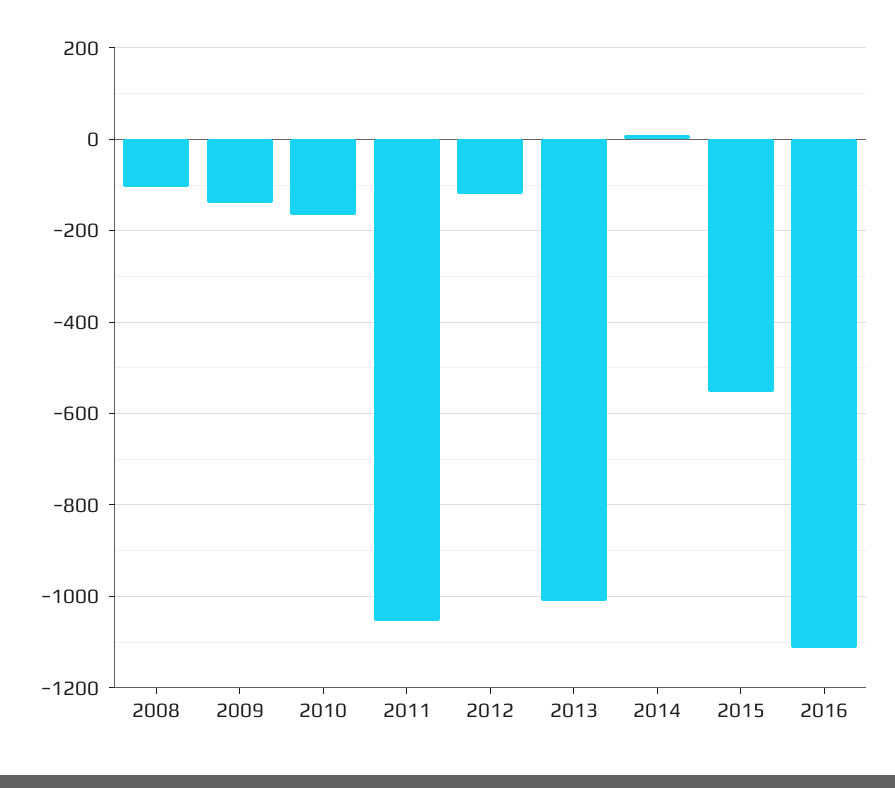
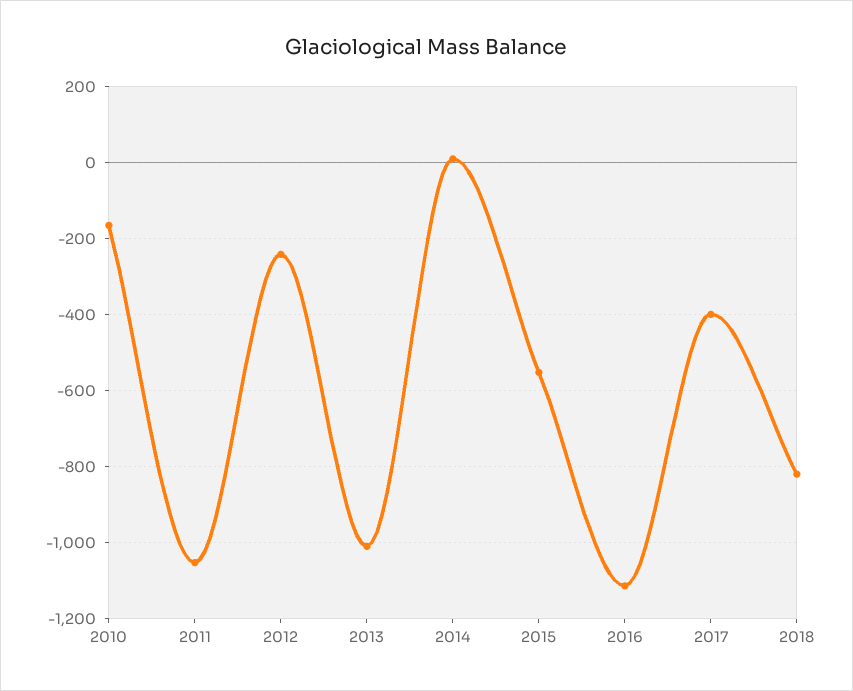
2008: -100 -> none
2009: -140 -> none
2012: -120 -> -240
2017: none -> -400
2018: none -> -820

